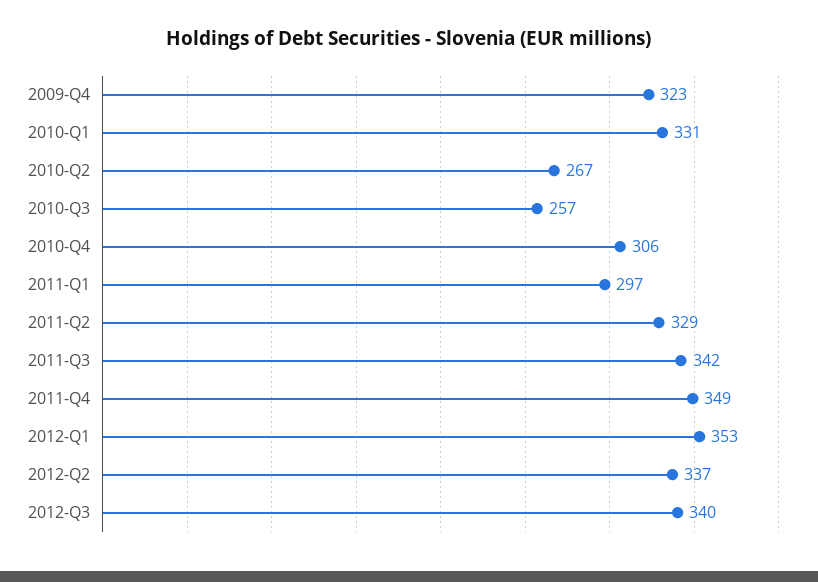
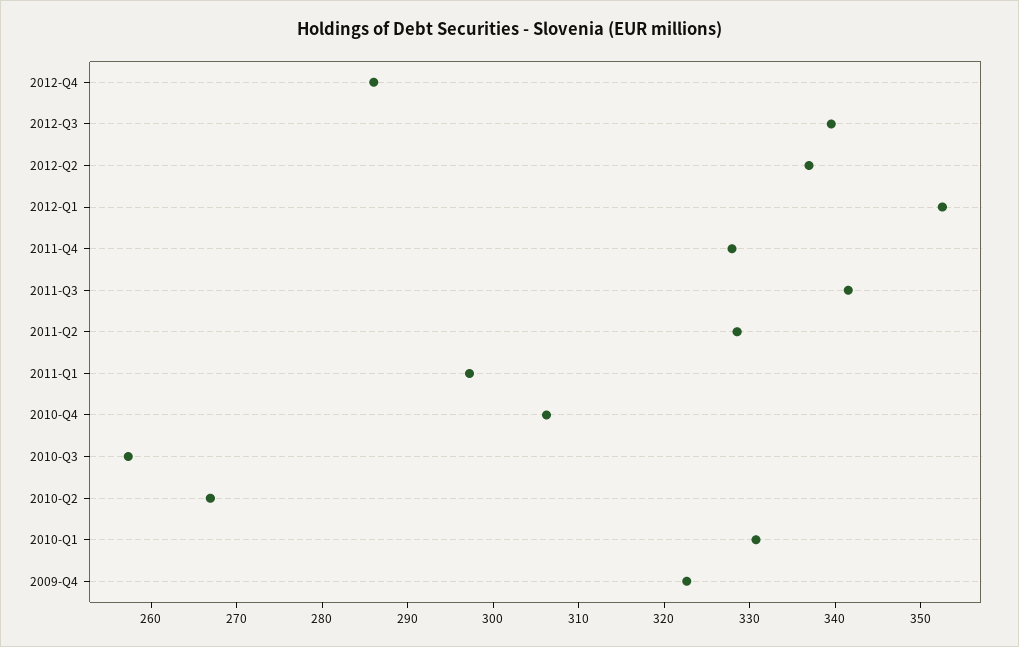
2011-Q4: 349 -> 328
2012-Q4: none -> 286

